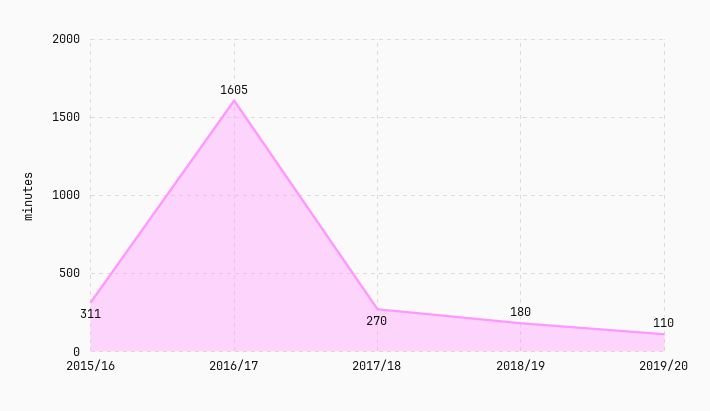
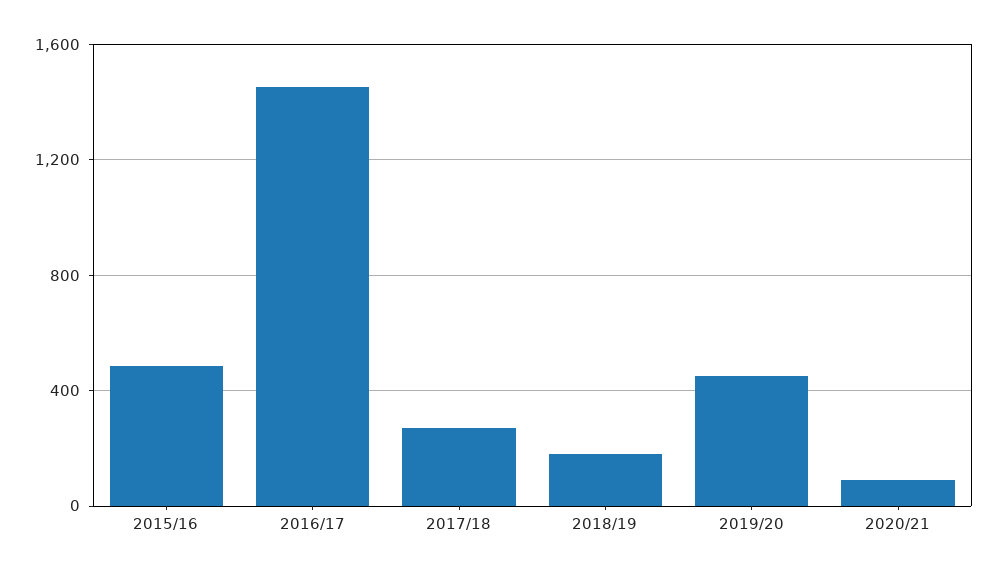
2015/16: 311 -> 500
2016/17: 1605 -> 1450
2019/20: 110 -> 450
2020/21: none -> 100

